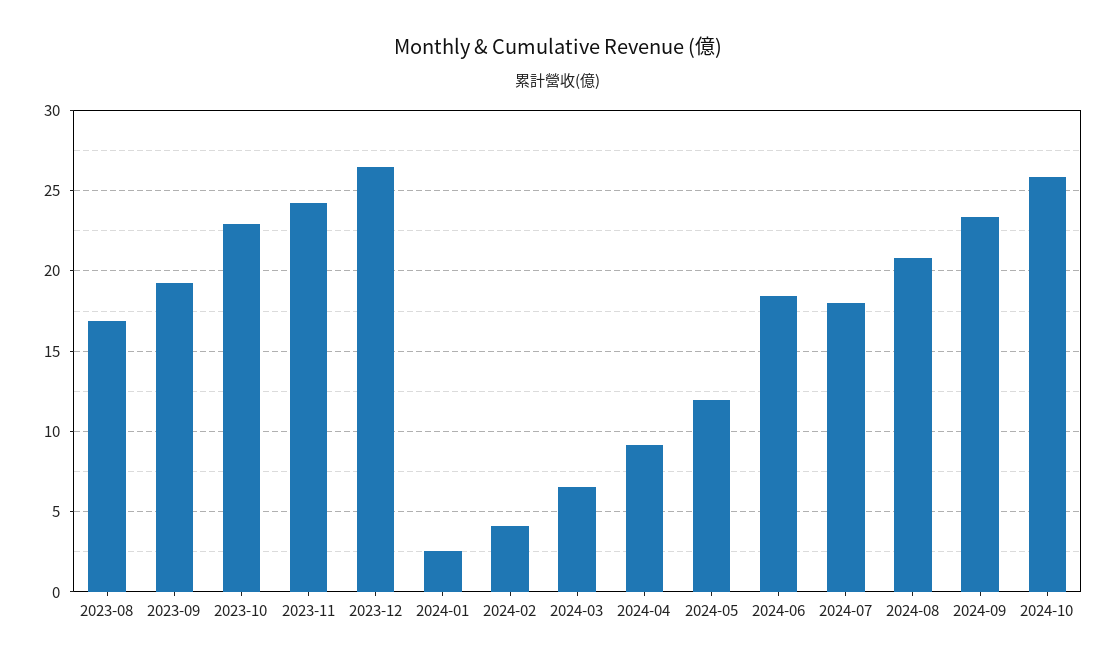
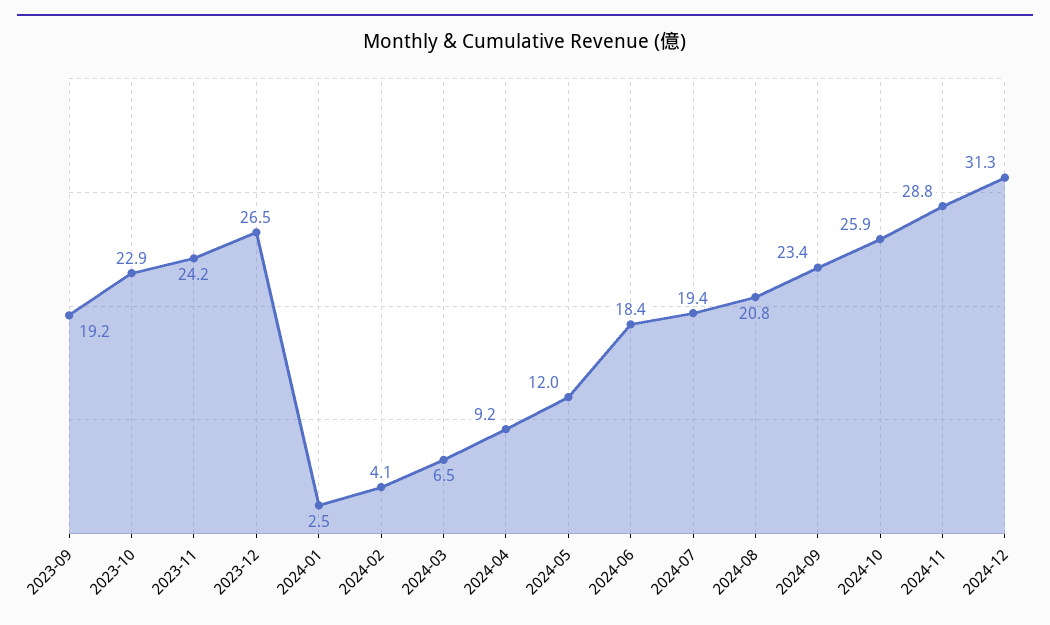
2023-08: 17 -> none
2024-07: 18 -> 19.4
2024-11: none -> 28.8
2024-12: none -> 31.3

